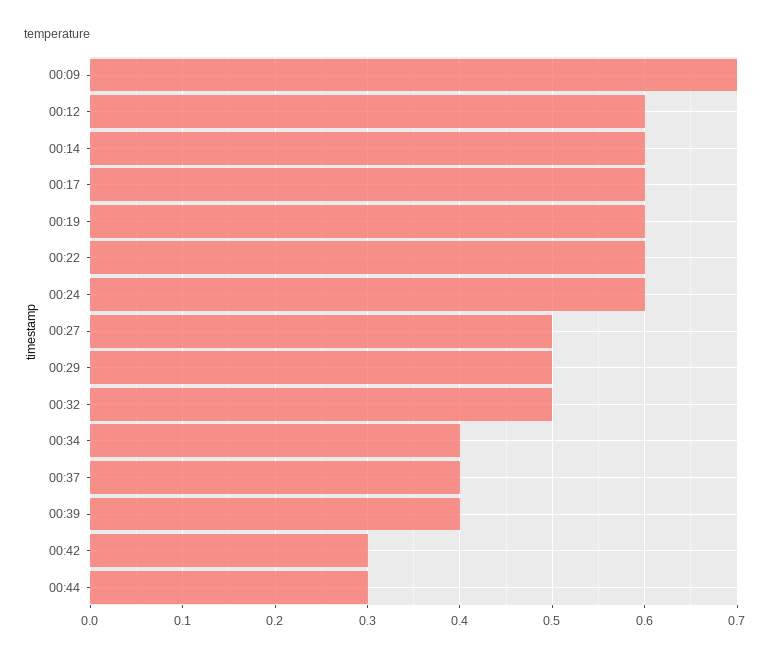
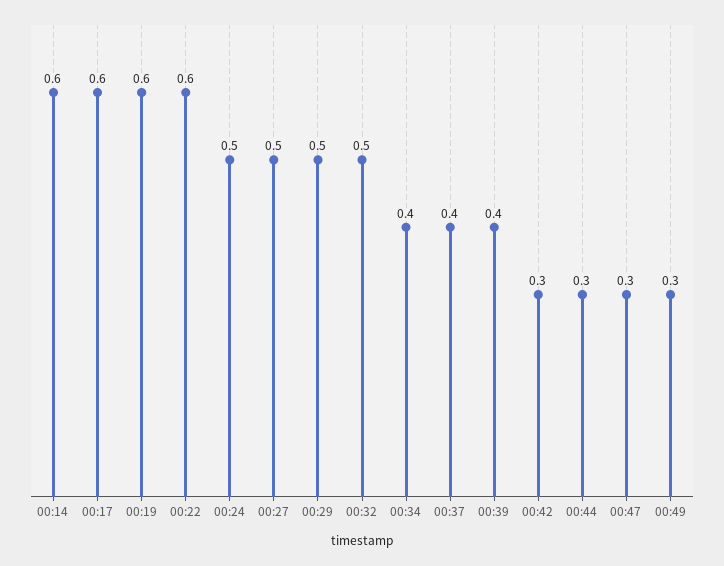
00:09: 0.7 -> none
00:12: 0.6 -> none
00:24: 0.6 -> 0.5
00:47: none -> 0.3
00:49: none -> 0.3

